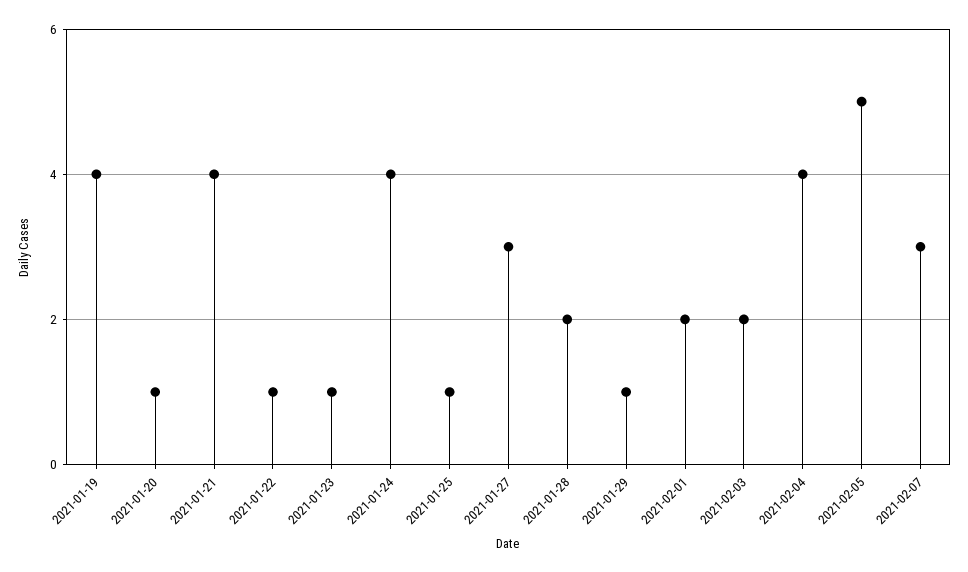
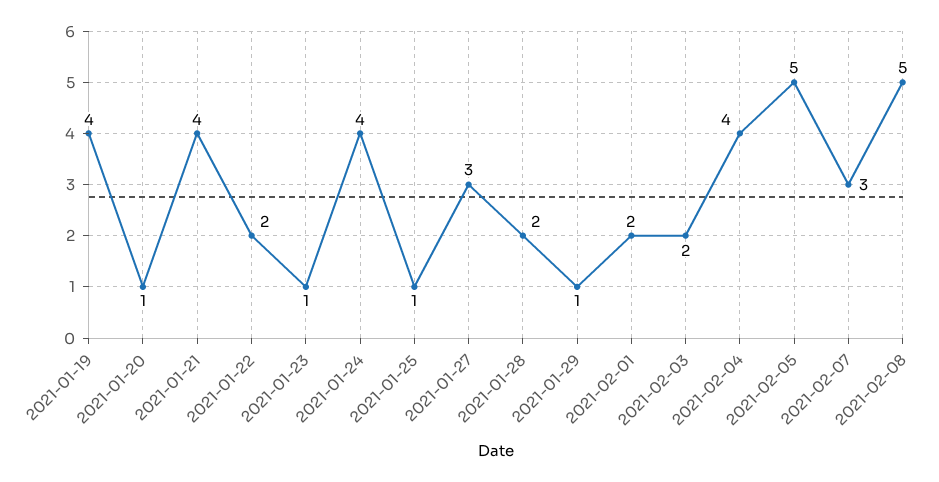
2021-01-22: 1 -> 2
2021-02-08: none -> 5

